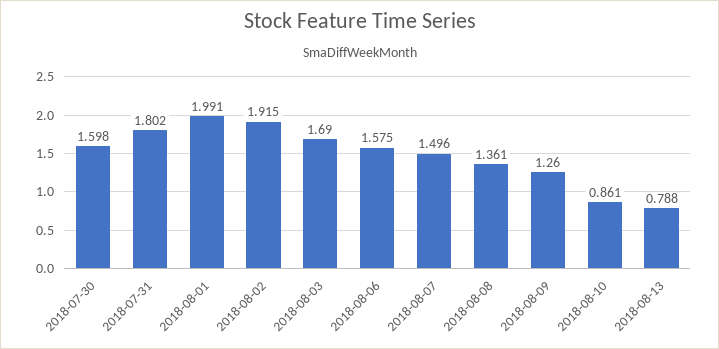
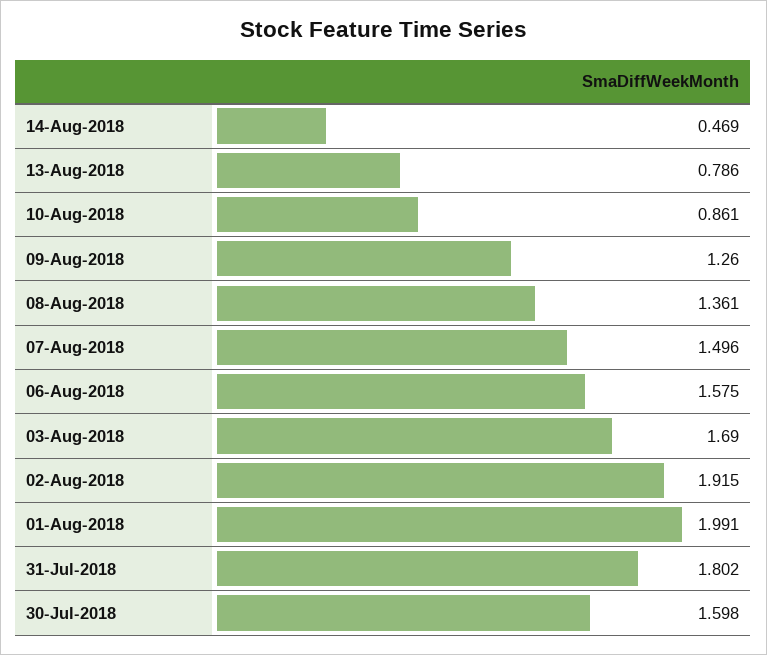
2018-08-13: 0.788 -> 0.786
14-Aug-2018: none -> 0.469

